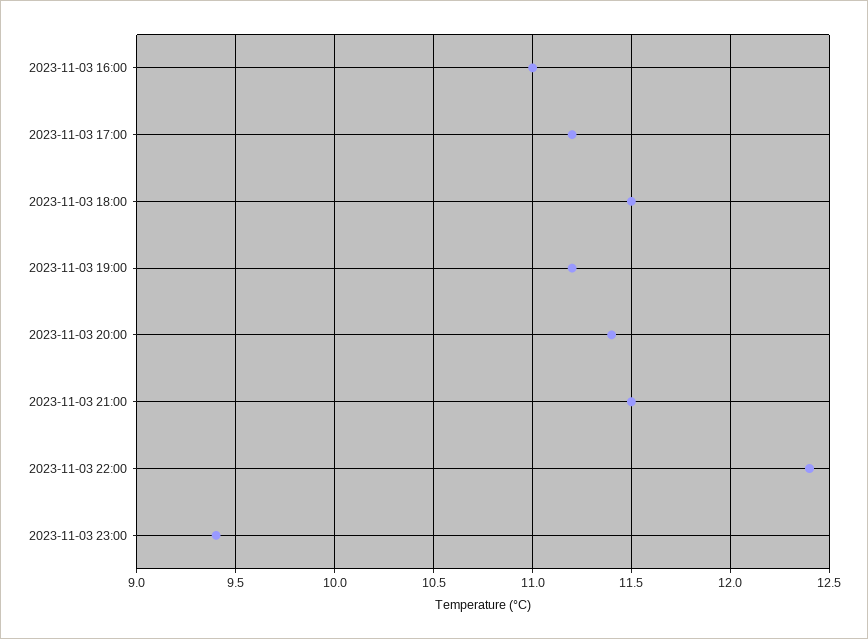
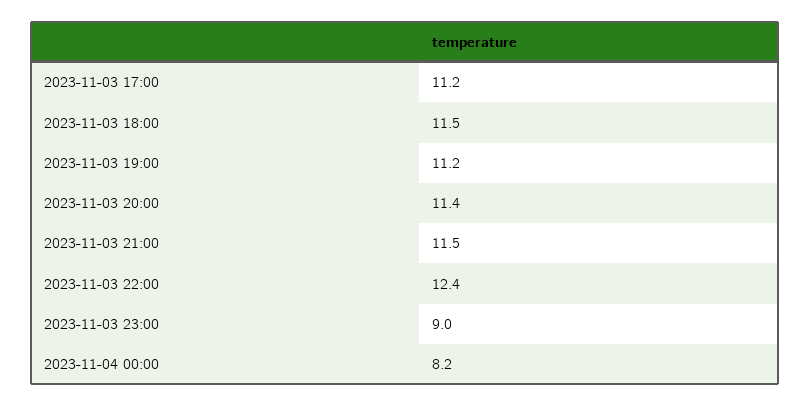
2023-11-03 16:00: 11 -> none
2023-11-03 23:00: 9.4 -> 9
2023-11-04 00:00: none -> 8.2

